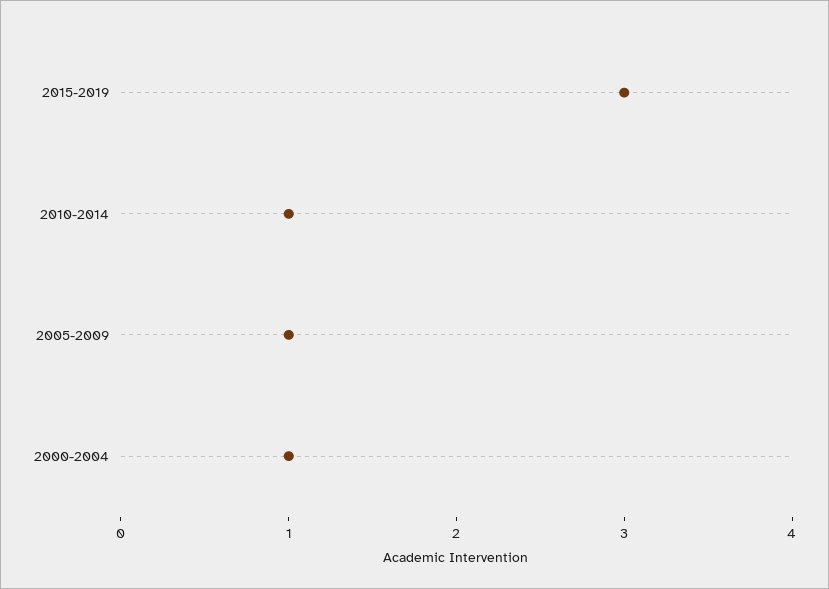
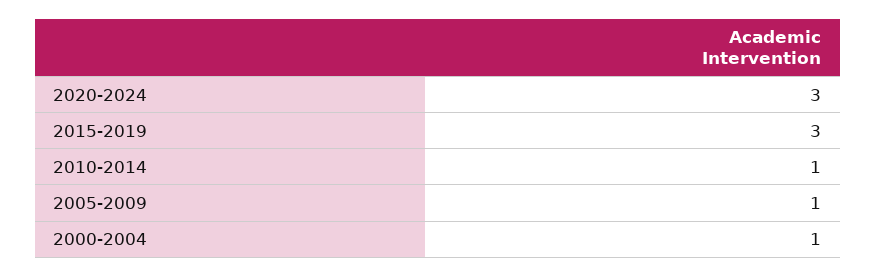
2020-2024: none -> 3

